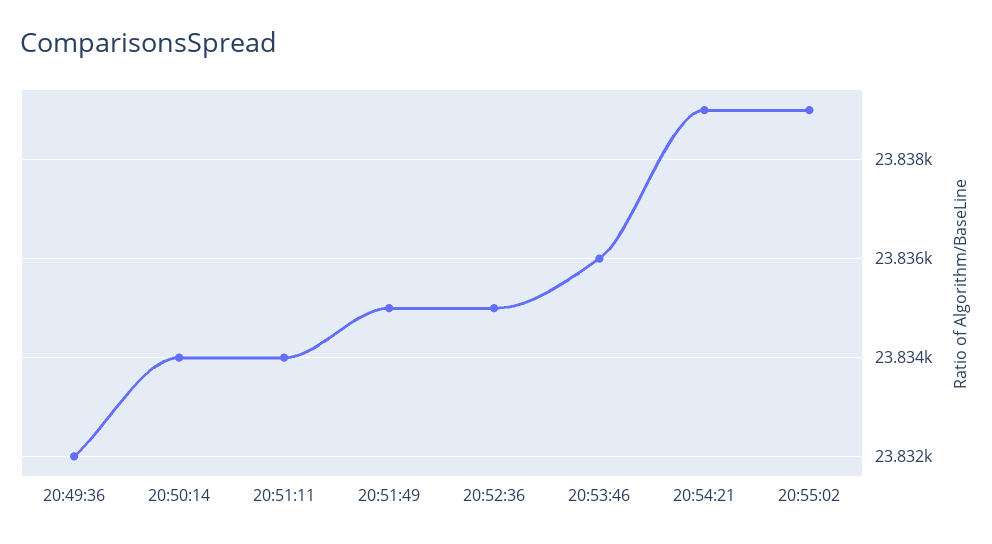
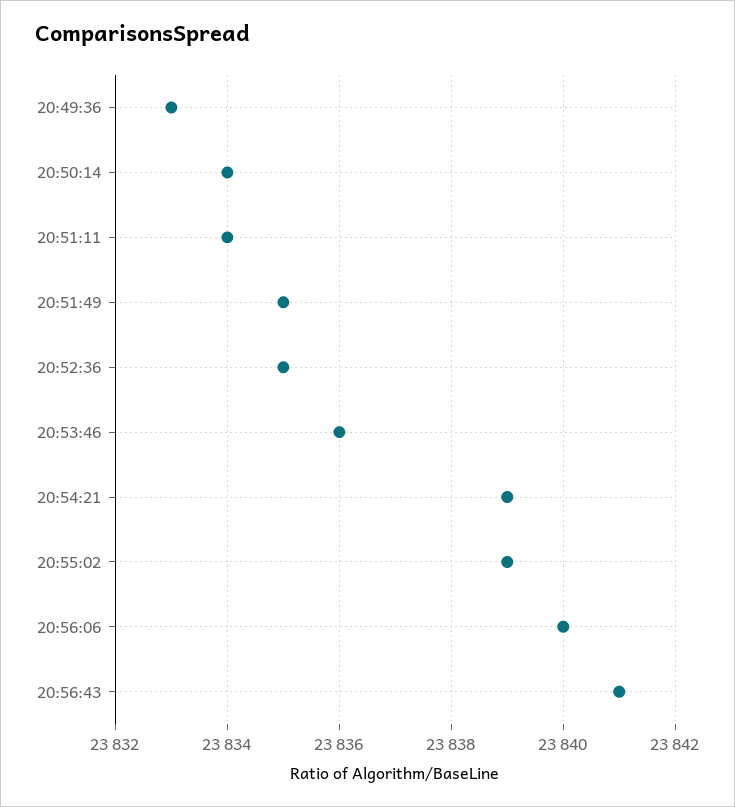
20:49:36: 23832 -> 23833
20:56:06: none -> 23840
20:56:43: none -> 23841

